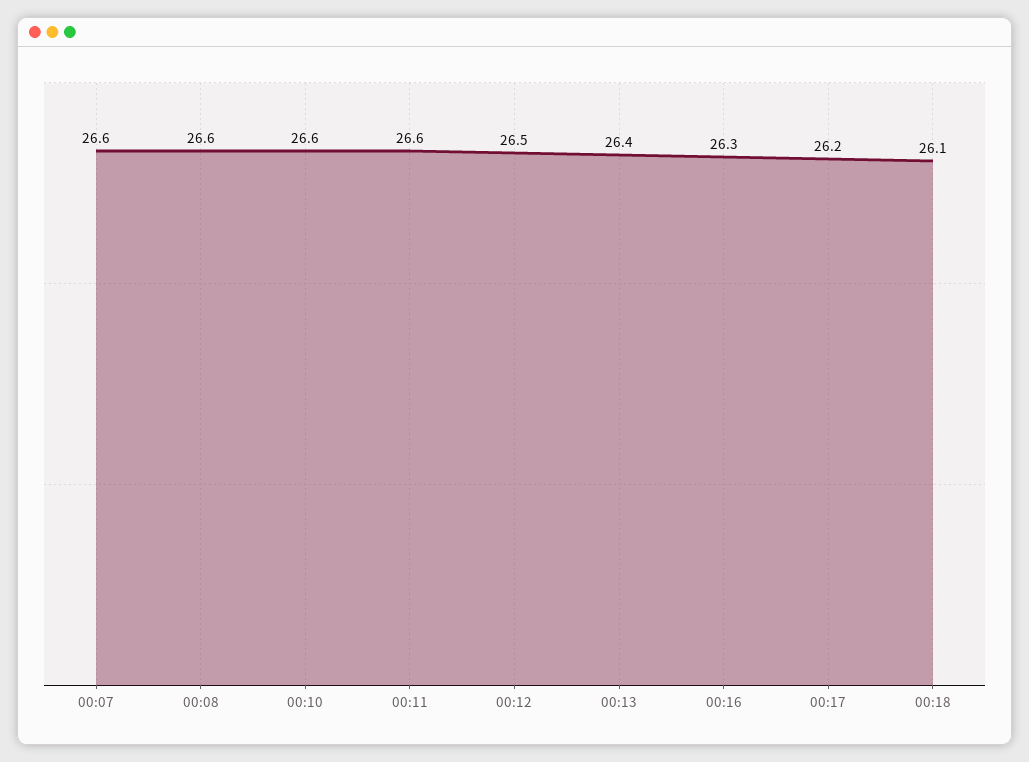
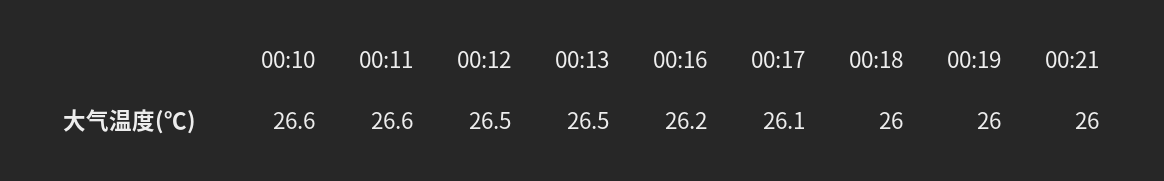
00:07: 26.6 -> none
00:08: 26.6 -> none
00:13: 26.4 -> 26.5
00:16: 26.3 -> 26.2
00:17: 26.2 -> 26.1
00:18: 26.1 -> 26
00:19: none -> 26
00:21: none -> 26

